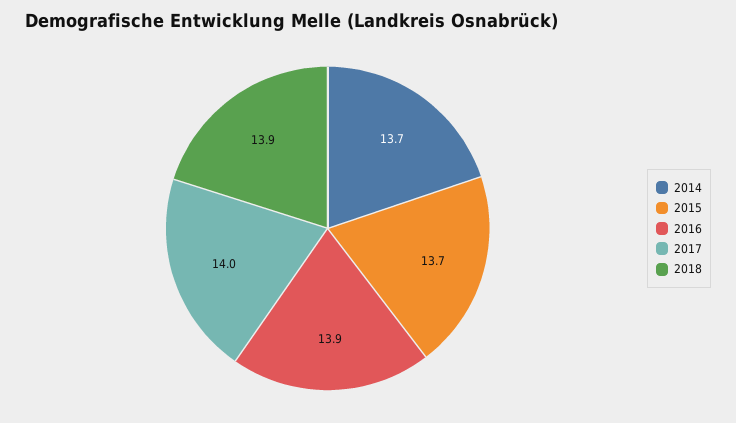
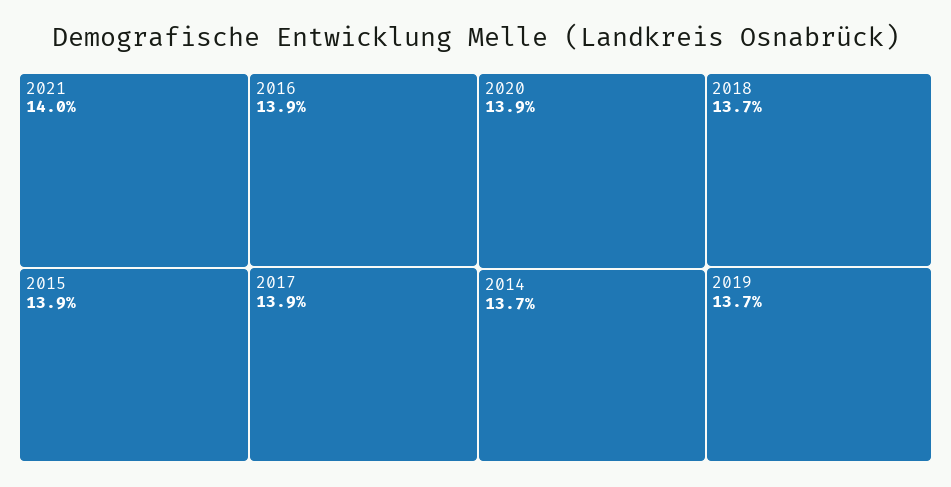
2015: 13.7 -> 13.9
2017: 14 -> 13.9
2018: 13.9 -> 13.7
2021: none -> 14
2020: none -> 13.9
2019: none -> 13.7

